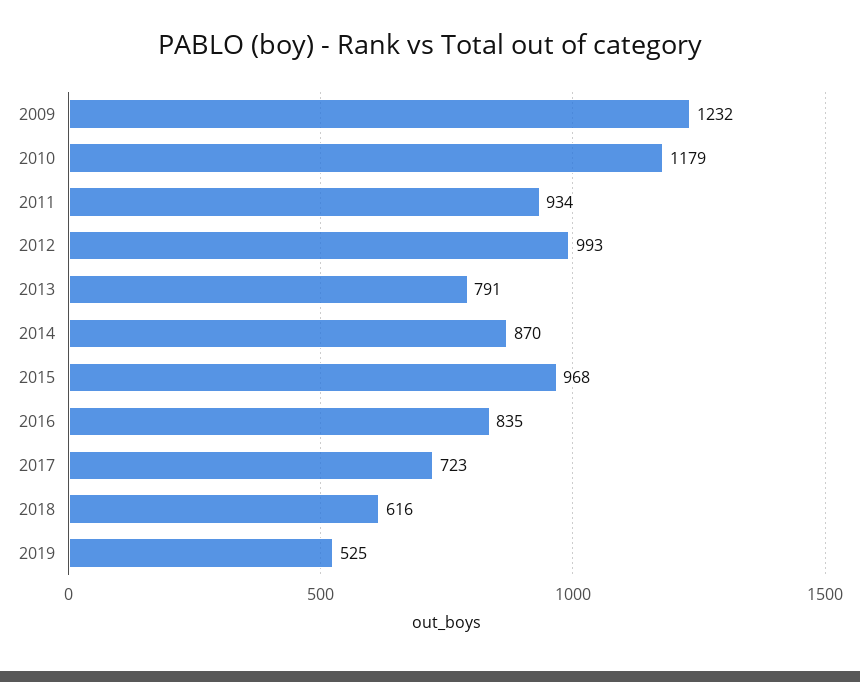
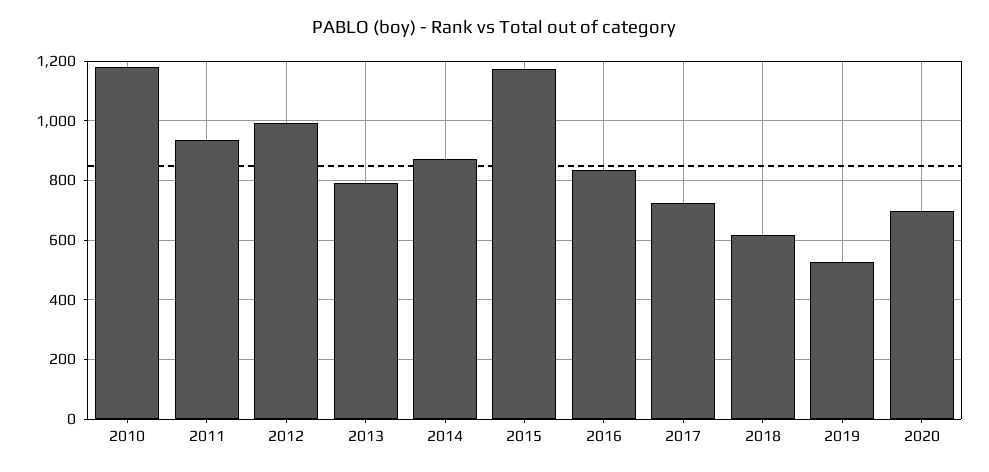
2009: 1232 -> none
2015: 968 -> 1175
2020: none -> 700

